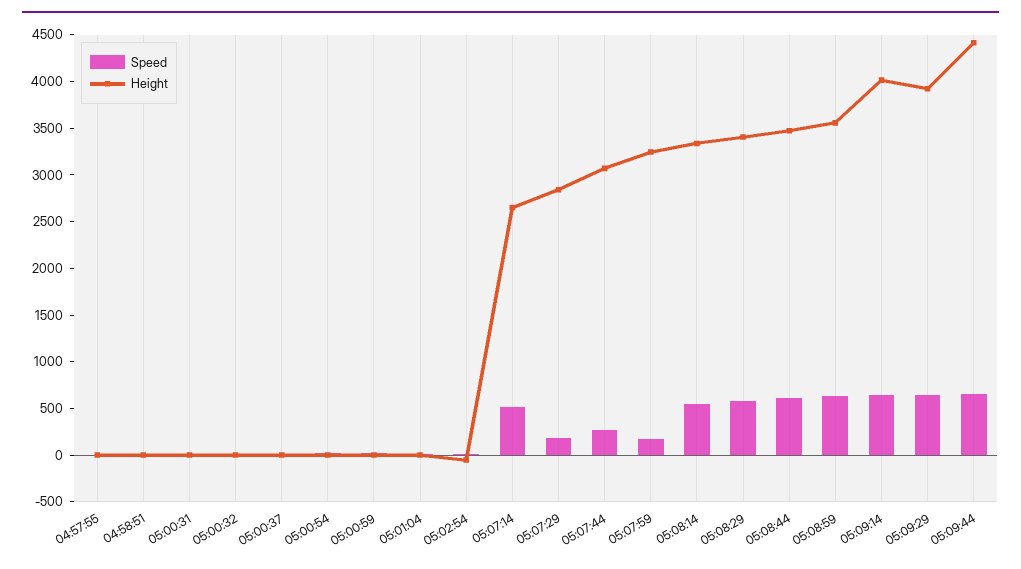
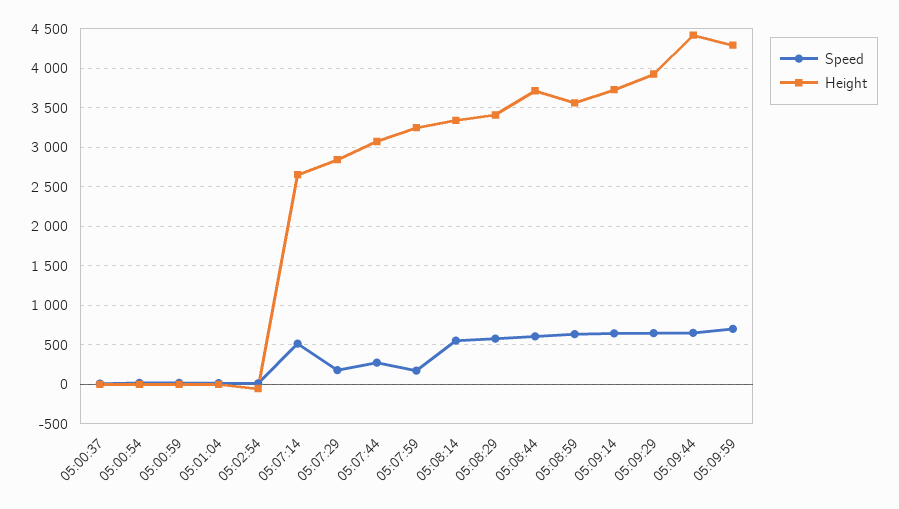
Speed, 04:57:55: 0 -> none
Height, 04:57:55: 0 -> none
Speed, 04:58:51: 0 -> none
Height, 04:58:51: 0 -> none
Speed, 05:00:31: 0 -> none
Height, 05:00:31: 0 -> none
Speed, 05:00:32: 0 -> none
Height, 05:00:32: 0 -> none
Height, 05:08:44: 3500 -> 3700
Height, 05:09:14: 4000 -> 3700
Speed, 05:09:59: none -> 700
Height, 05:09:59: none -> 4300

